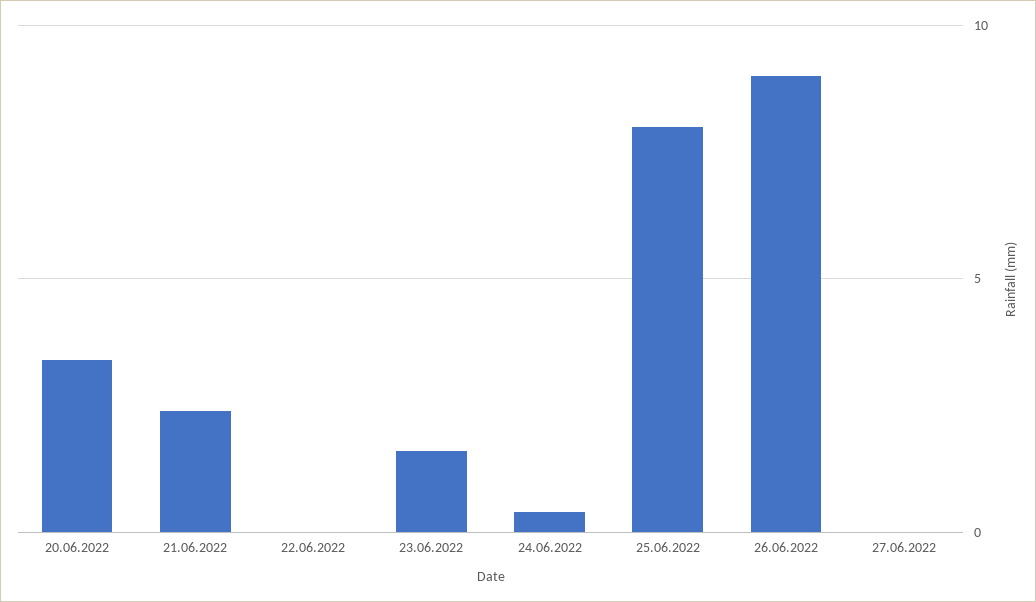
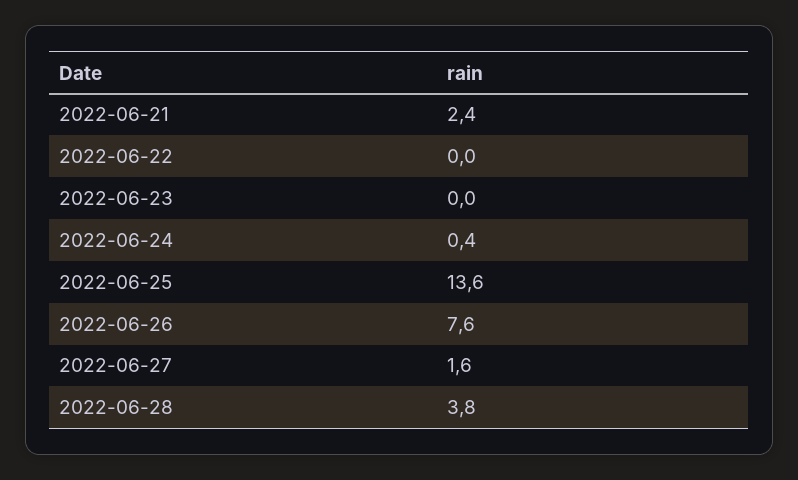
20.06.2022: 3.5 -> none
23.06.2022: 1.5 -> 0
25.06.2022: 8 -> 13.6
26.06.2022: 9 -> 7.6
27.06.2022: 0 -> 1.6
2022-06-28: none -> 3.8

